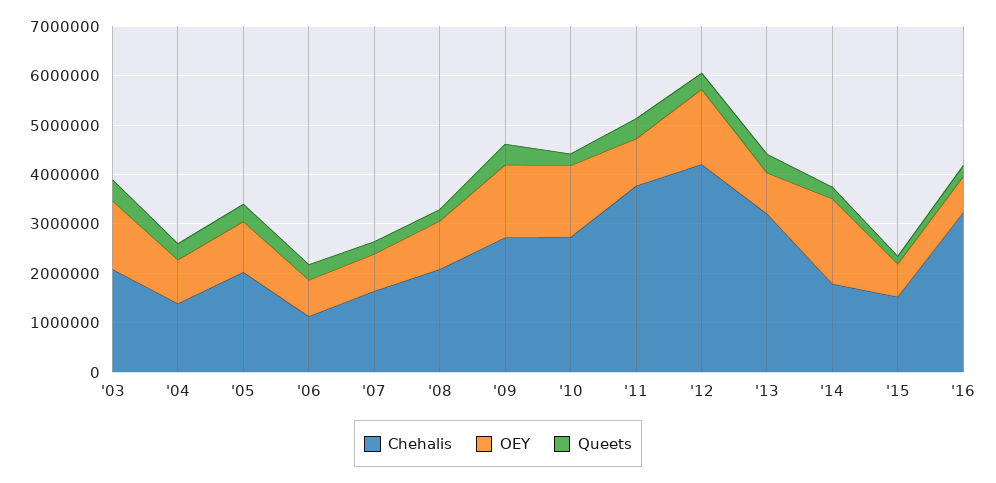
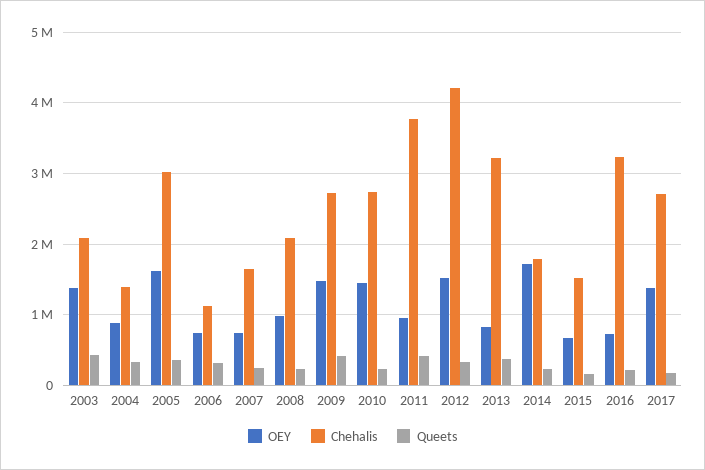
Chehalis, '05: 2000000 -> 3000000
OEY, '05: 1000000 -> 1600000
OEY, 2017: none -> 1400000
Chehalis, 2017: none -> 2700000
Queets, 2017: none -> 200000

